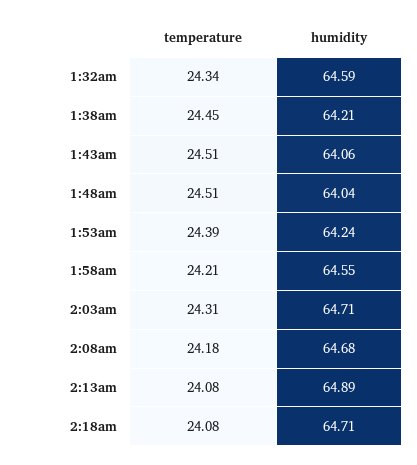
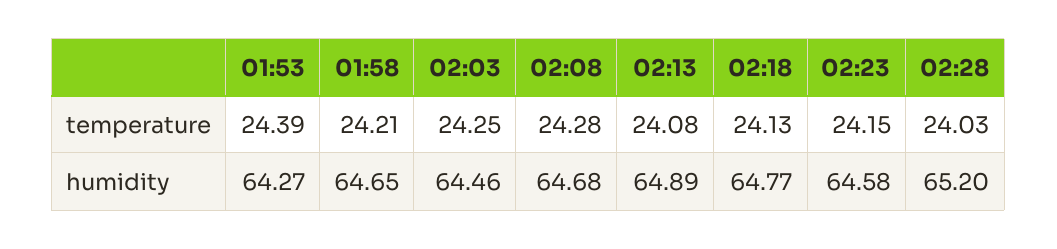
temperature, 1:32am: 24.34 -> none
humidity, 1:32am: 64.59 -> none
temperature, 1:38am: 24.45 -> none
humidity, 1:38am: 64.21 -> none
temperature, 1:43am: 24.51 -> none
humidity, 1:43am: 64.06 -> none
temperature, 1:48am: 24.51 -> none
humidity, 1:48am: 64.04 -> none
humidity, 1:53am: 64.24 -> 64.27
humidity, 1:58am: 64.55 -> 64.65
temperature, 2:03am: 24.31 -> 24.25
humidity, 2:03am: 64.71 -> 64.46
temperature, 2:08am: 24.18 -> 24.28
temperature, 2:18am: 24.08 -> 24.13
humidity, 2:18am: 64.71 -> 64.77
temperature, 02:23: none -> 24.15
temperature, 02:28: none -> 24.03
humidity, 02:23: none -> 64.58
humidity, 02:28: none -> 65.2

